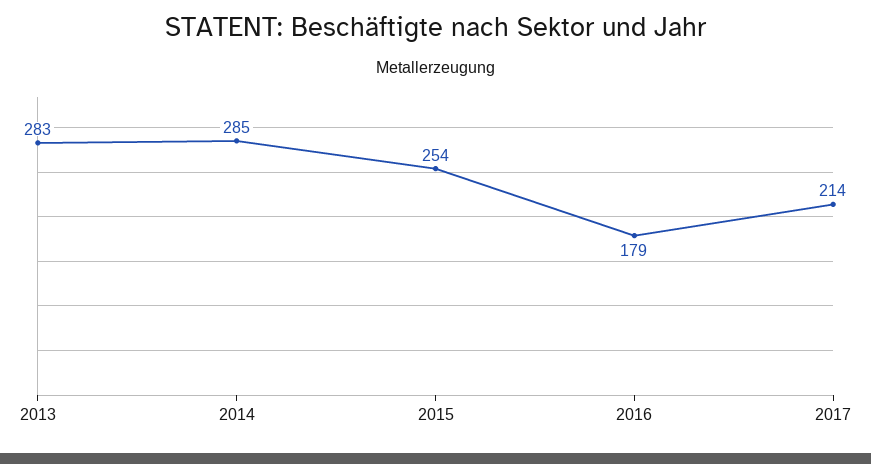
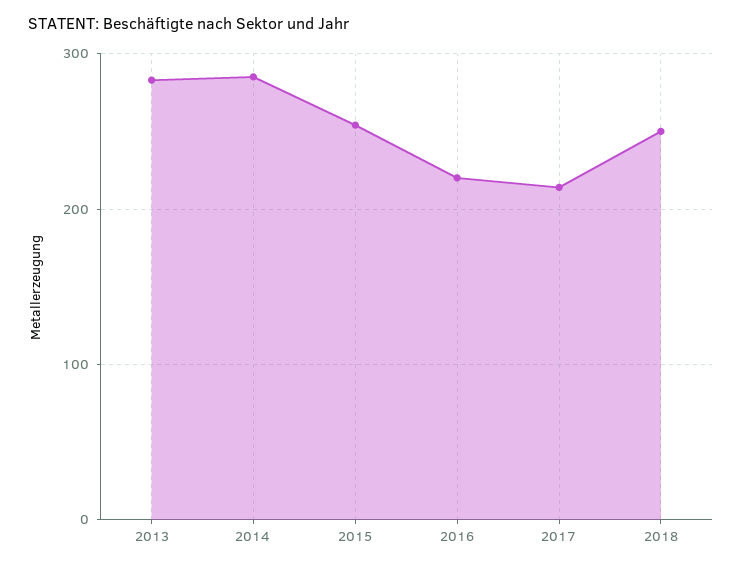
2016: 179 -> 220
2018: none -> 250

